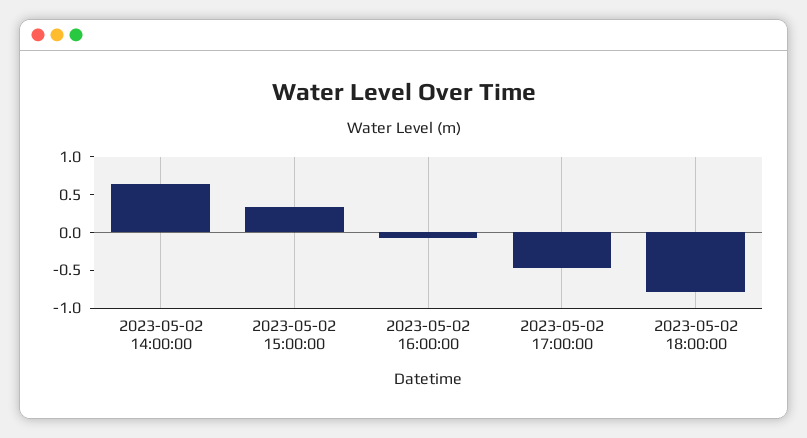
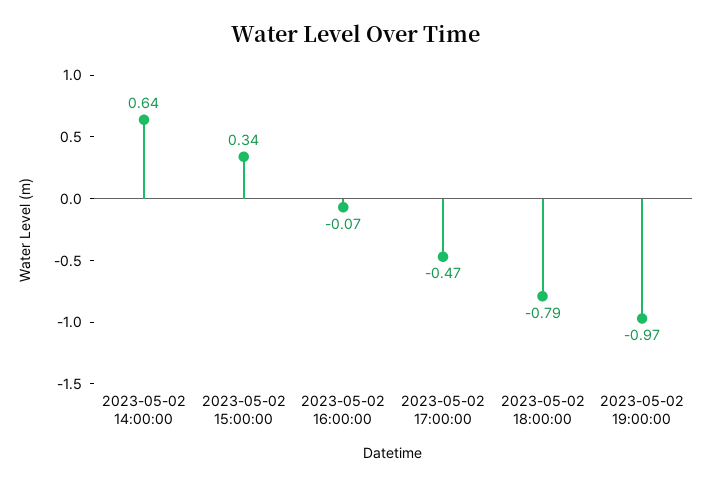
2023-05-02 19:00:00: none -> -0.97

